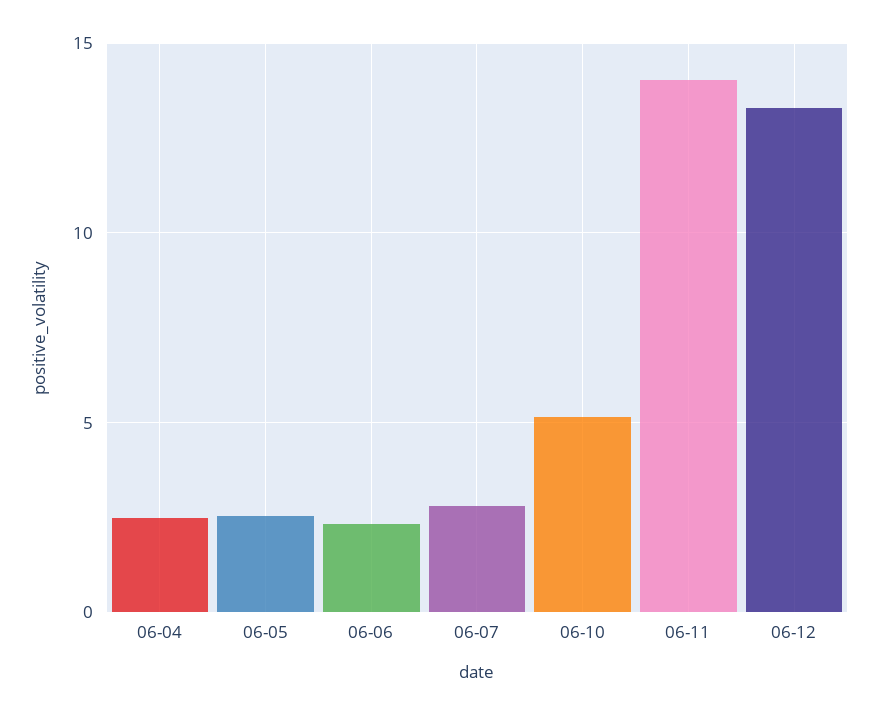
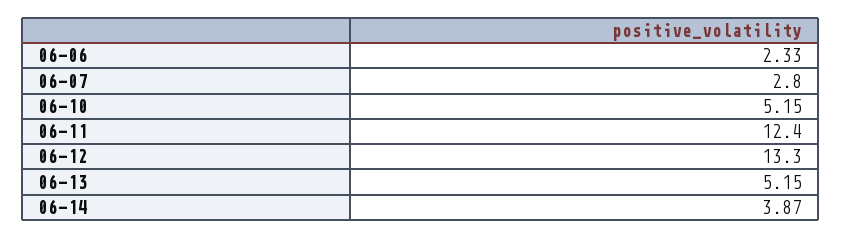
06-04: 2.5 -> none
06-05: 2.5 -> none
06-11: 14 -> 12.4
06-13: none -> 5.15
06-14: none -> 3.87

